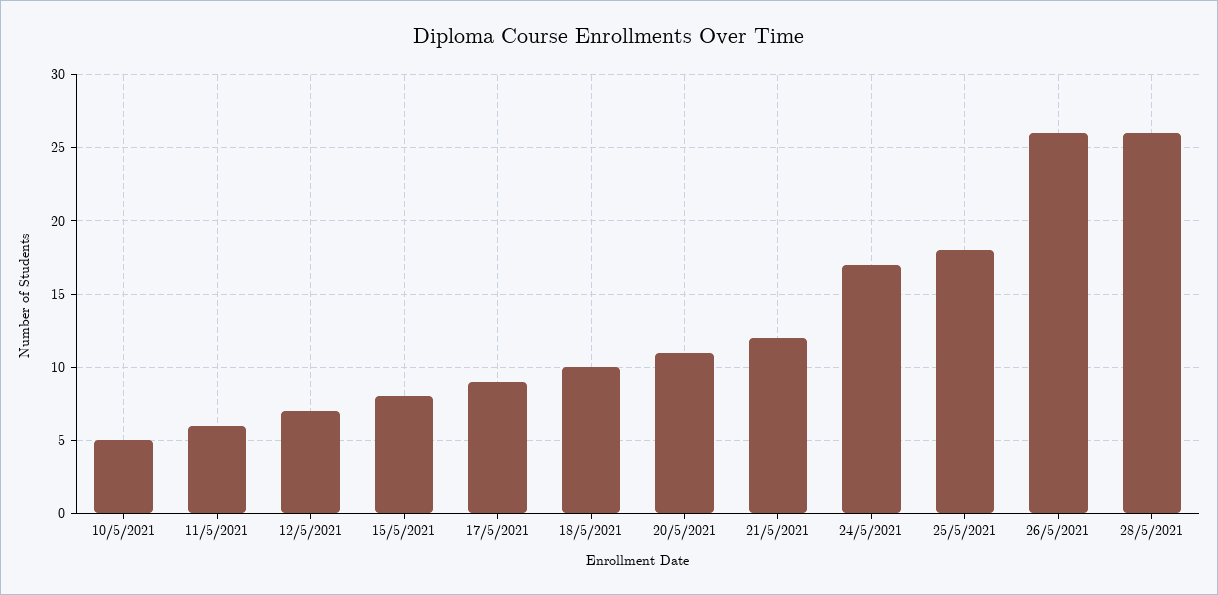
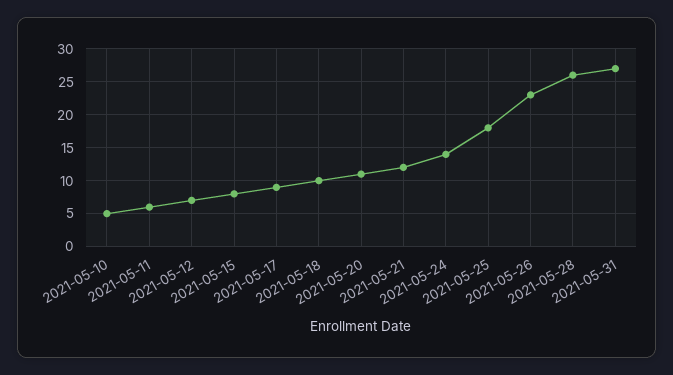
24/5/2021: 17 -> 14
26/5/2021: 26 -> 23
2021-05-31: none -> 27

